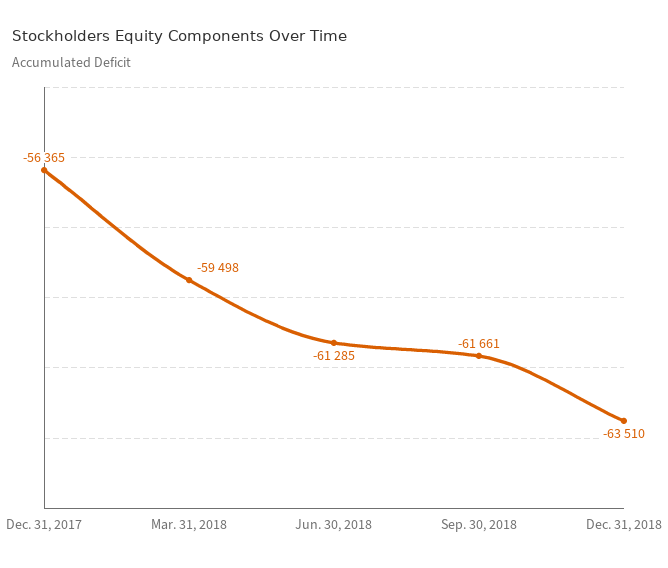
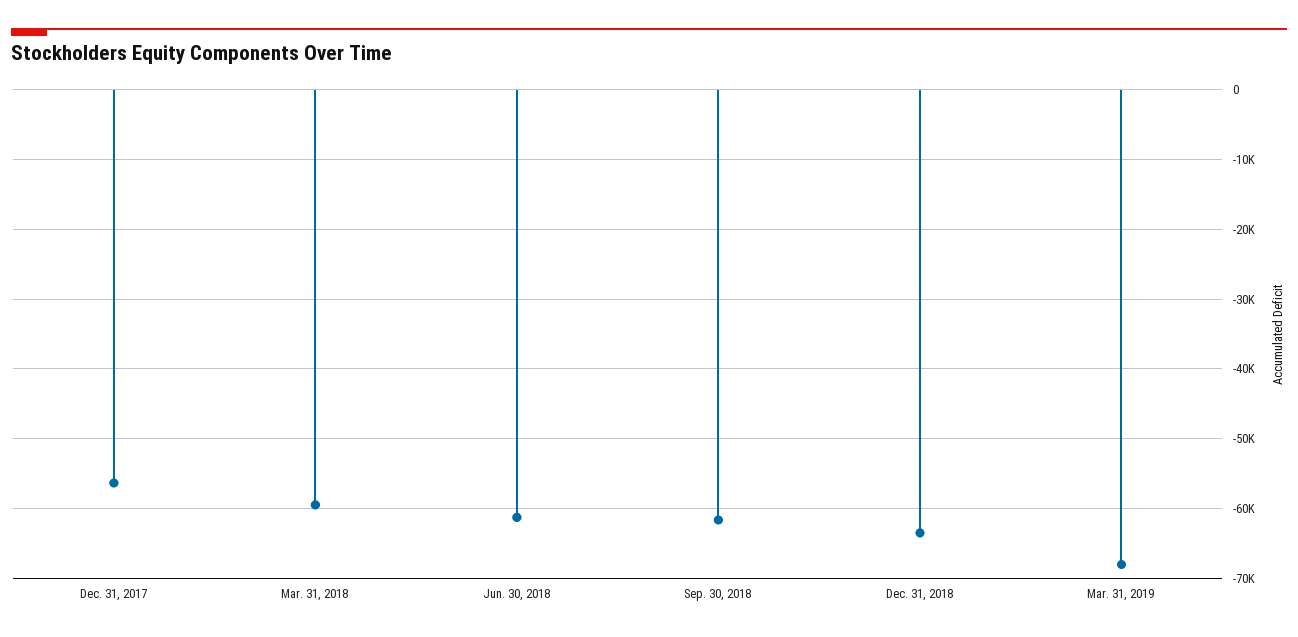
Mar. 31, 2019: none -> -68000

